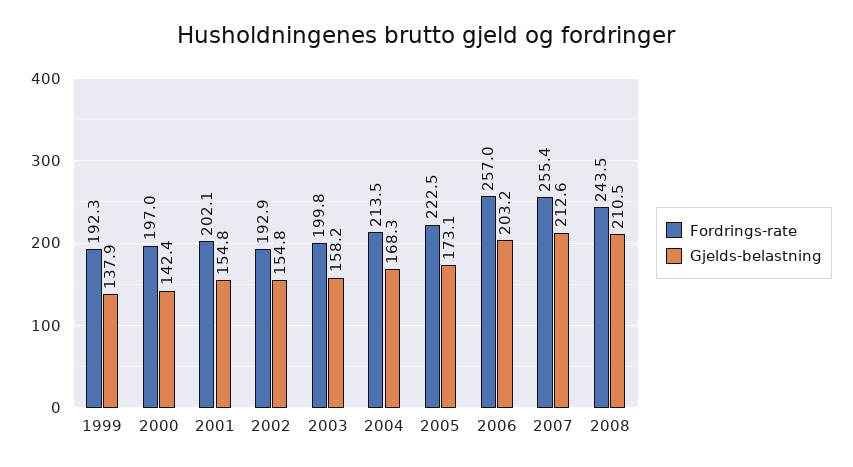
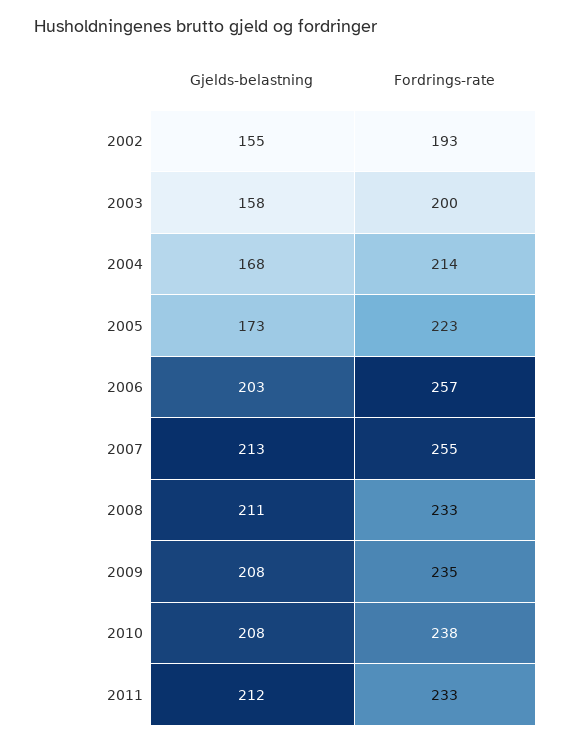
Fordrings-rate, 1999: 192.3 -> none
Gjelds-belastning, 1999: 137.9 -> none
Fordrings-rate, 2000: 197 -> none
Gjelds-belastning, 2000: 142.4 -> none
Fordrings-rate, 2001: 202.1 -> none
Gjelds-belastning, 2001: 154.8 -> none
Fordrings-rate, 2008: 243.5 -> 233
Gjelds-belastning, 2009: none -> 208
Fordrings-rate, 2009: none -> 235
Gjelds-belastning, 2010: none -> 208
Fordrings-rate, 2010: none -> 238
Gjelds-belastning, 2011: none -> 212
Fordrings-rate, 2011: none -> 233

